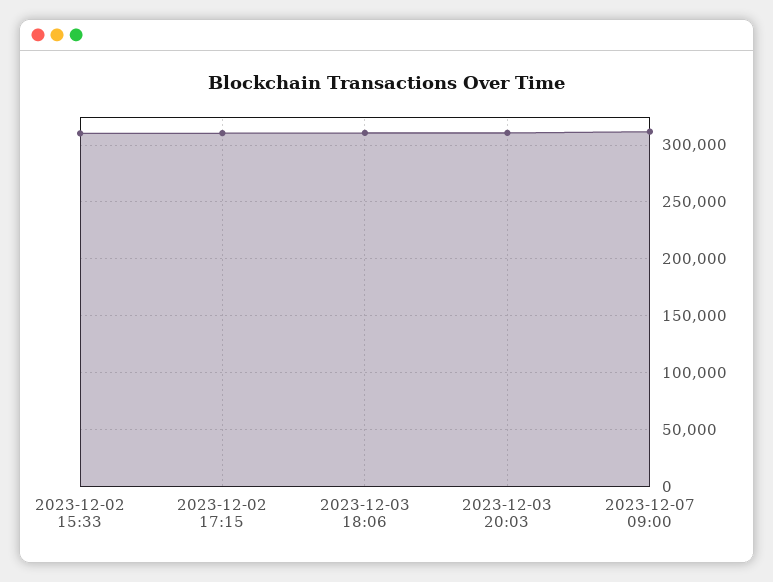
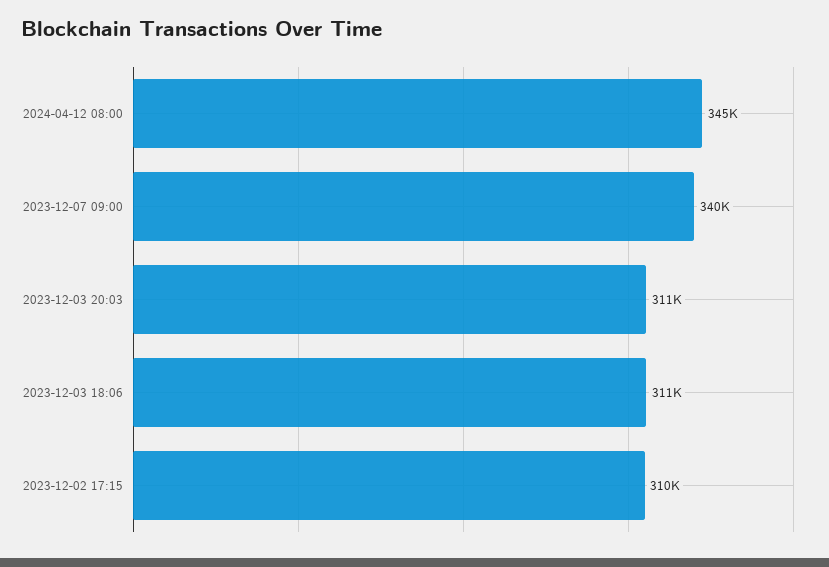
2023-12-02 15:33: 310000 -> none
2023-12-07 09:00: 310000 -> 340000
2024-04-12 08:00: none -> 345000

